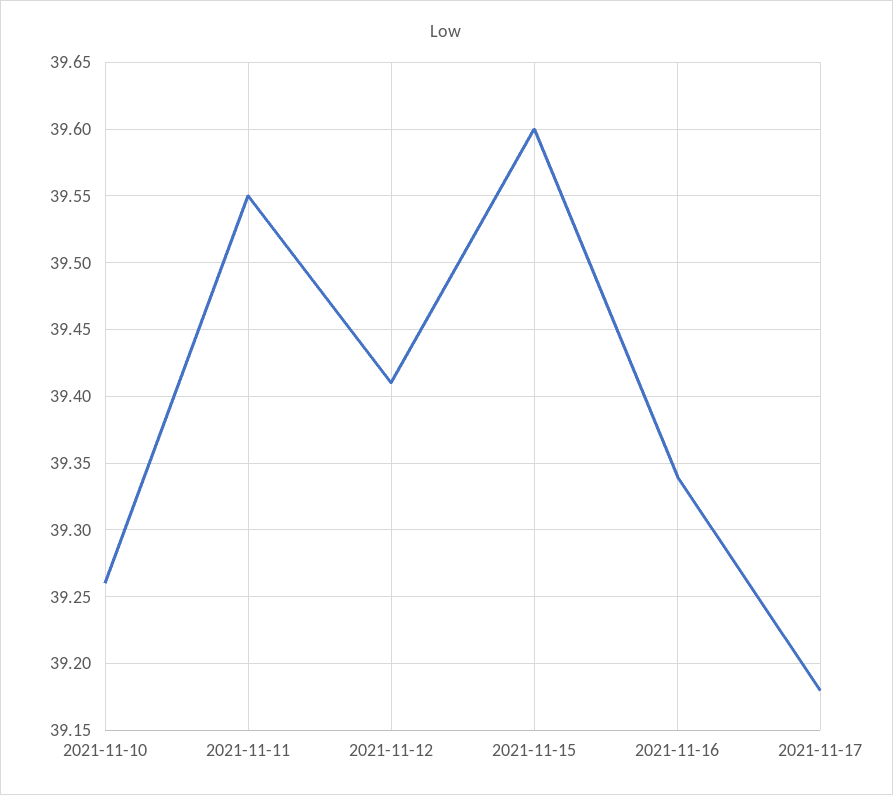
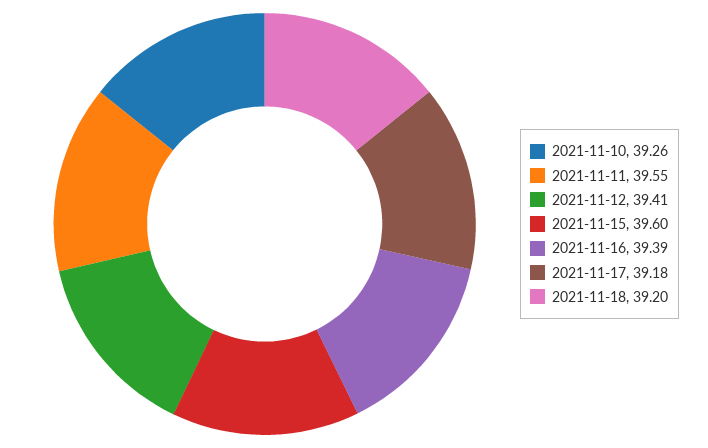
2021-11-16: 39.34 -> 39.39
2021-11-18: none -> 39.2

